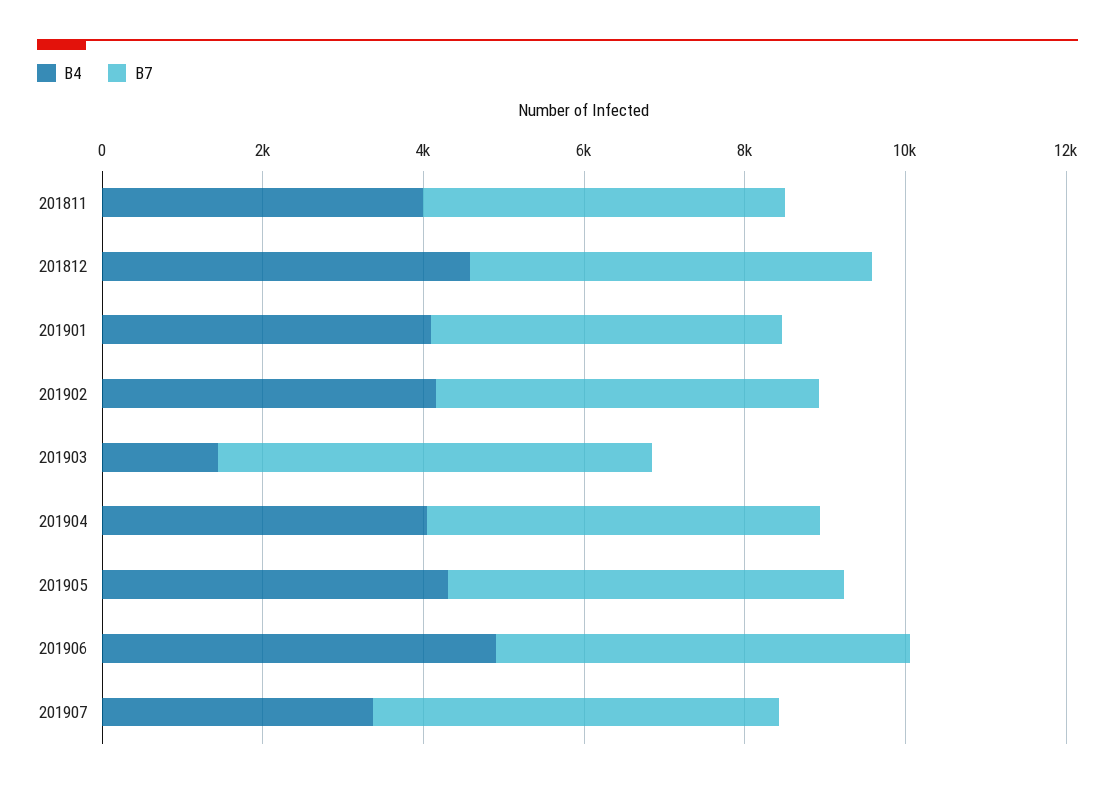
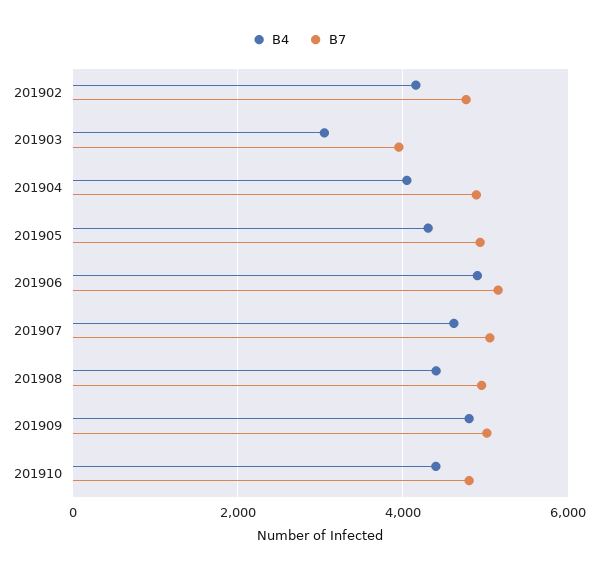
B4, 201811: 4000 -> none
B7, 201811: 4500 -> none
B4, 201812: 4500 -> none
B7, 201812: 5000 -> none
B4, 201901: 4000 -> none
B7, 201901: 4500 -> none
B4, 201903: 1500 -> 3000
B7, 201903: 5500 -> 4000
B4, 201907: 3500 -> 4600
B4, 201908: none -> 4400
B7, 201908: none -> 5000
B4, 201909: none -> 4800
B7, 201909: none -> 5000
B4, 201910: none -> 4400
B7, 201910: none -> 4800

